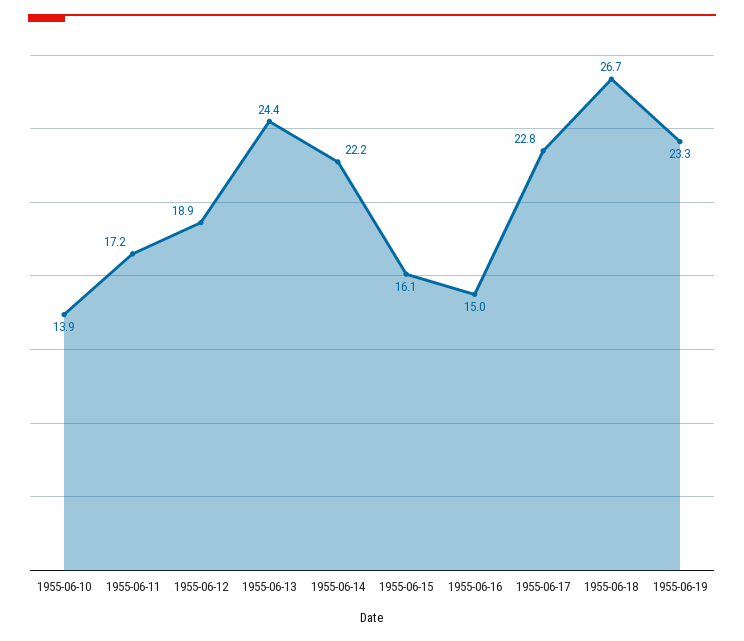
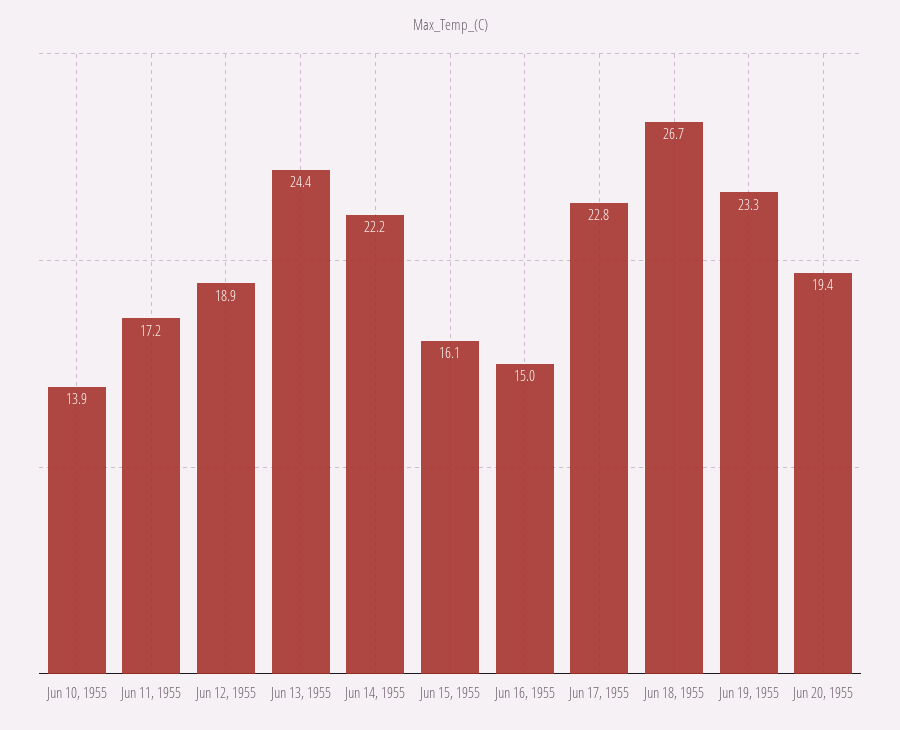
Jun 20, 1955: none -> 19.4

